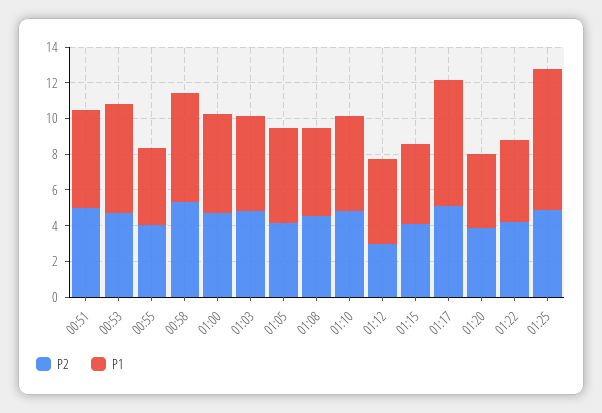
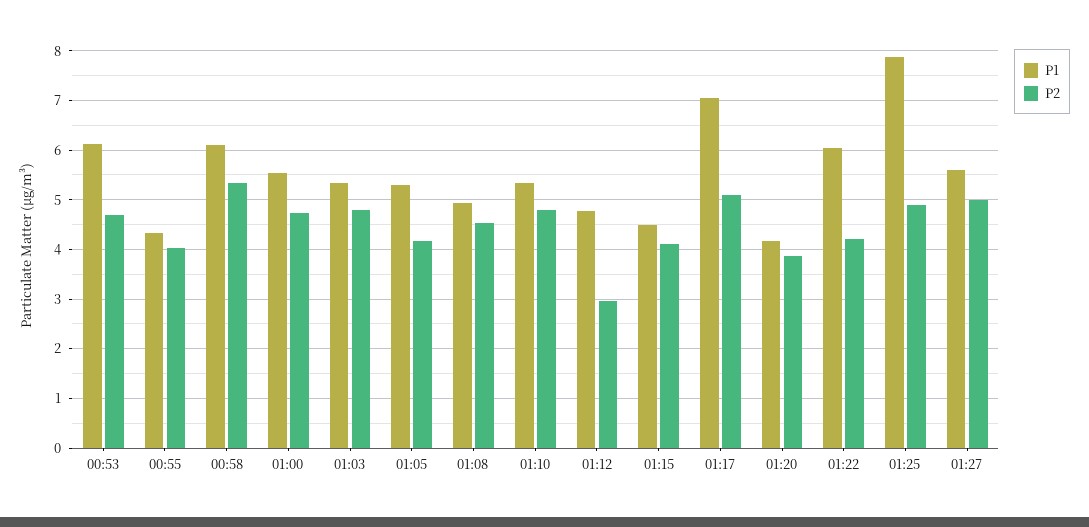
P2, 00:51: 5 -> none
P1, 00:51: 5.5 -> none
P1, 01:22: 4.5 -> 6
P1, 01:27: none -> 5.6
P2, 01:27: none -> 5

